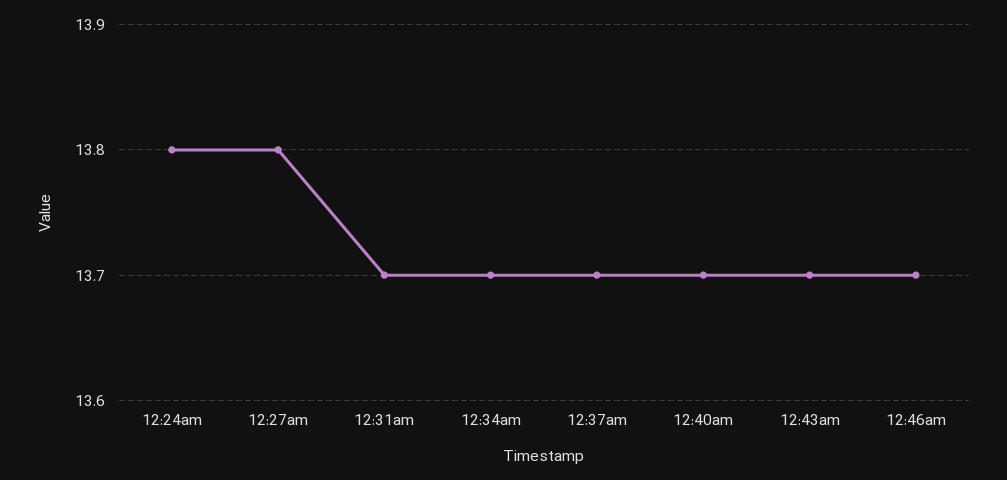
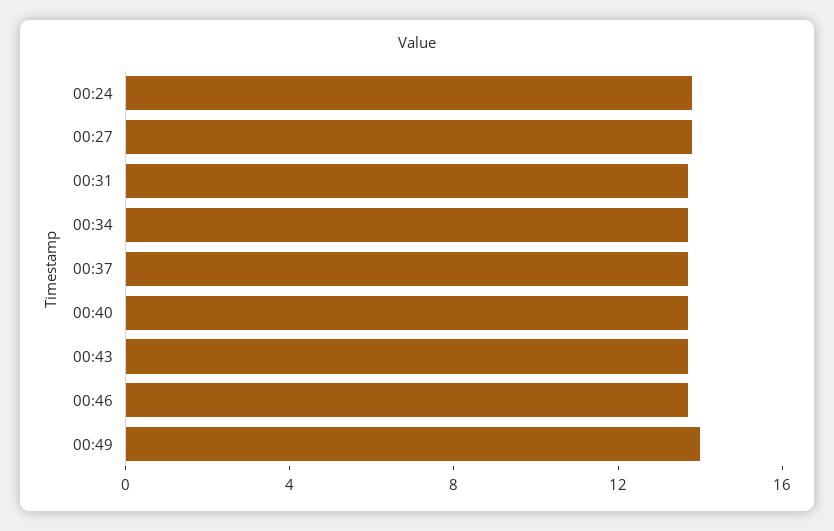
00:49: none -> 14

